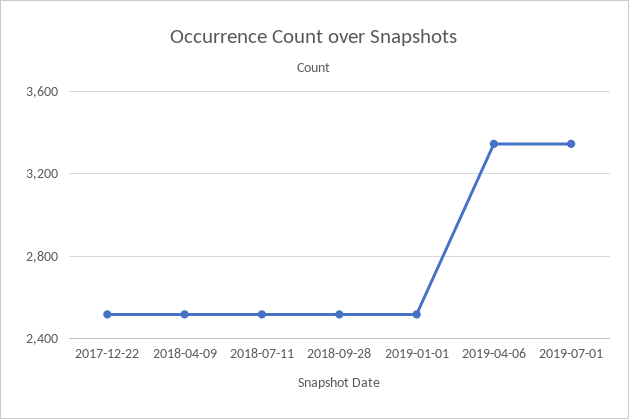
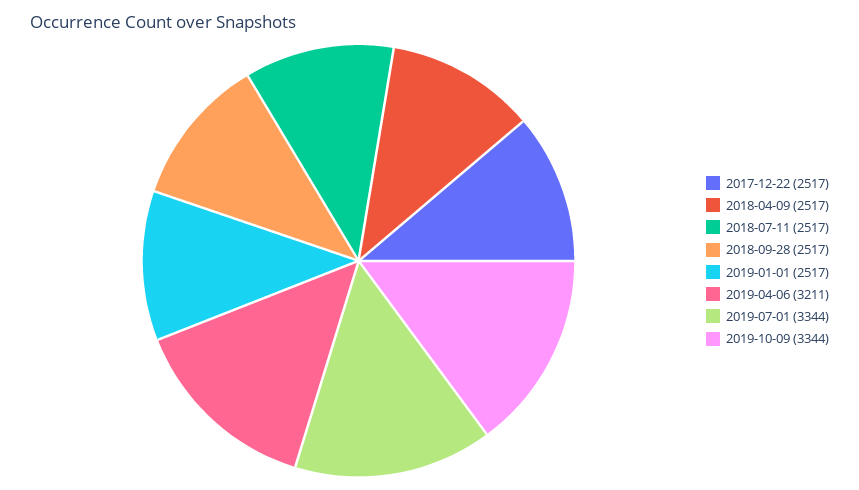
2019-04-06: 3350 -> 3211
2019-10-09: none -> 3344

